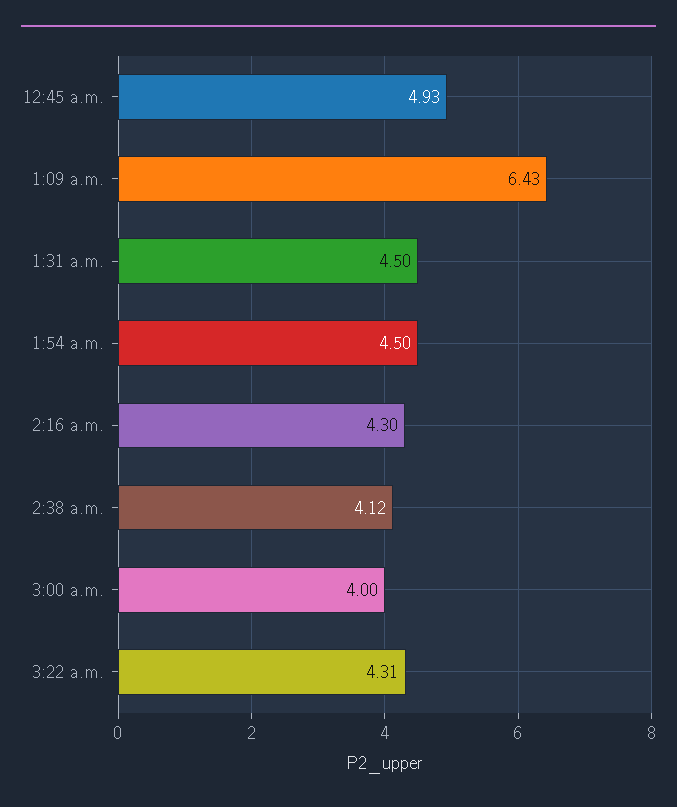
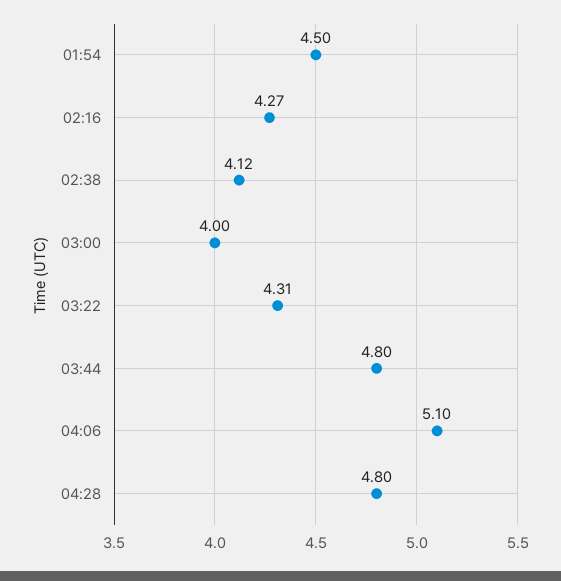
12:45 a.m.: 4.93 -> none
1:09 a.m.: 6.43 -> none
1:31 a.m.: 4.5 -> none
2:16 a.m.: 4.3 -> 4.27
03:44: none -> 4.8
04:06: none -> 5.1
04:28: none -> 4.8

